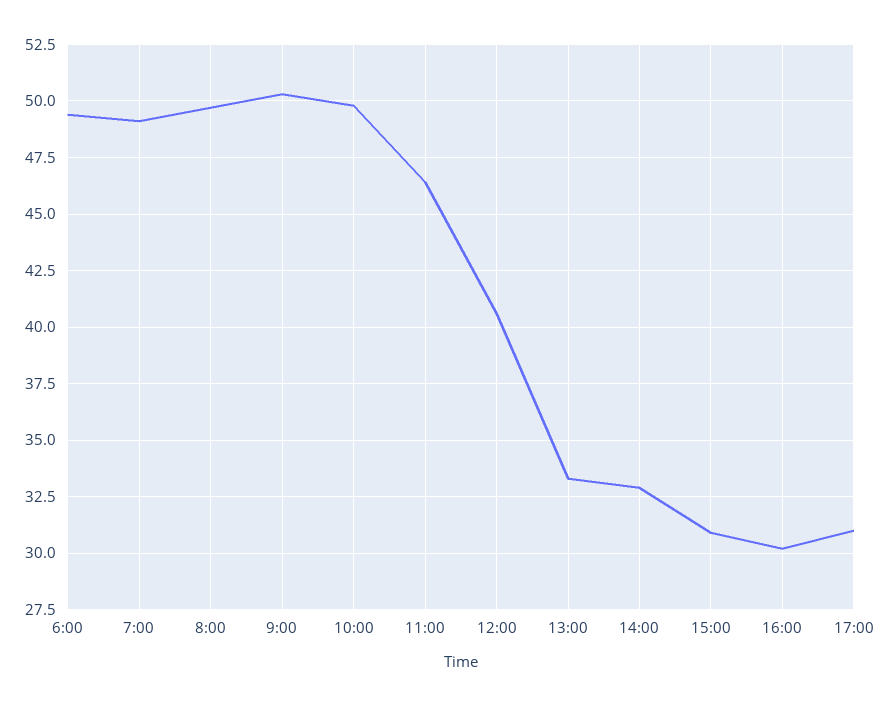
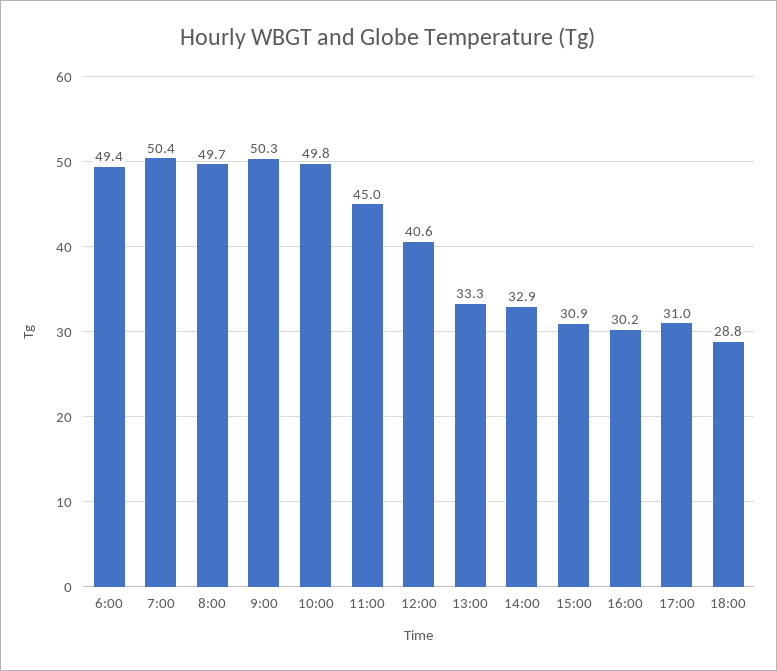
7:00: 49 -> 50.4
11:00: 46.5 -> 45
18:00: none -> 28.8

